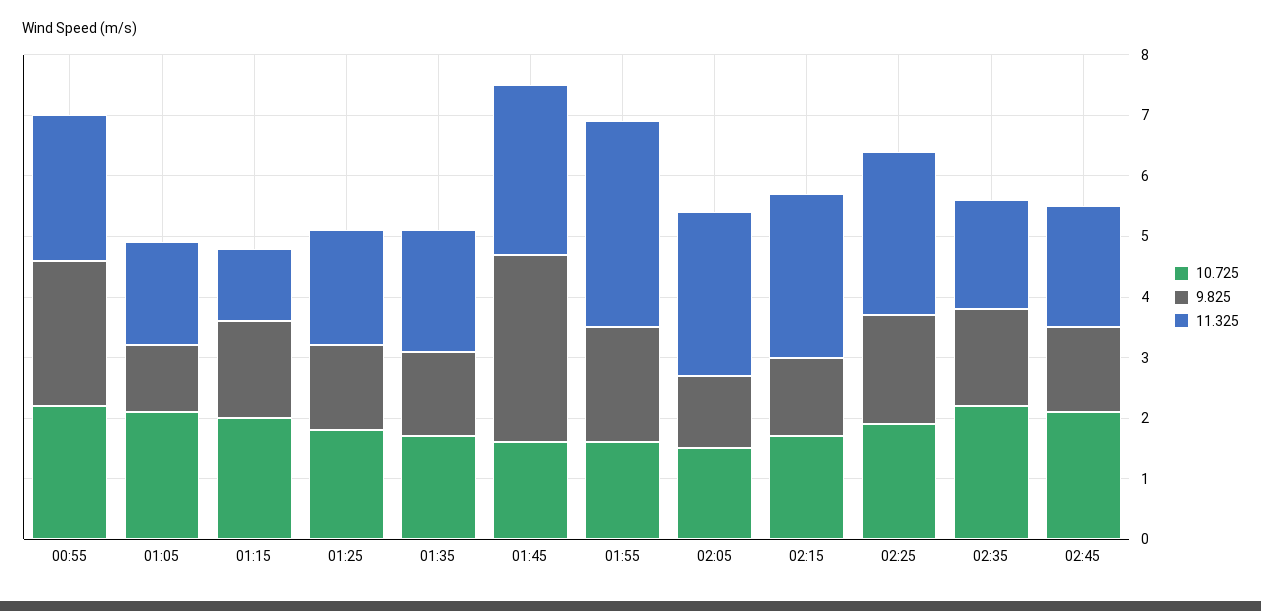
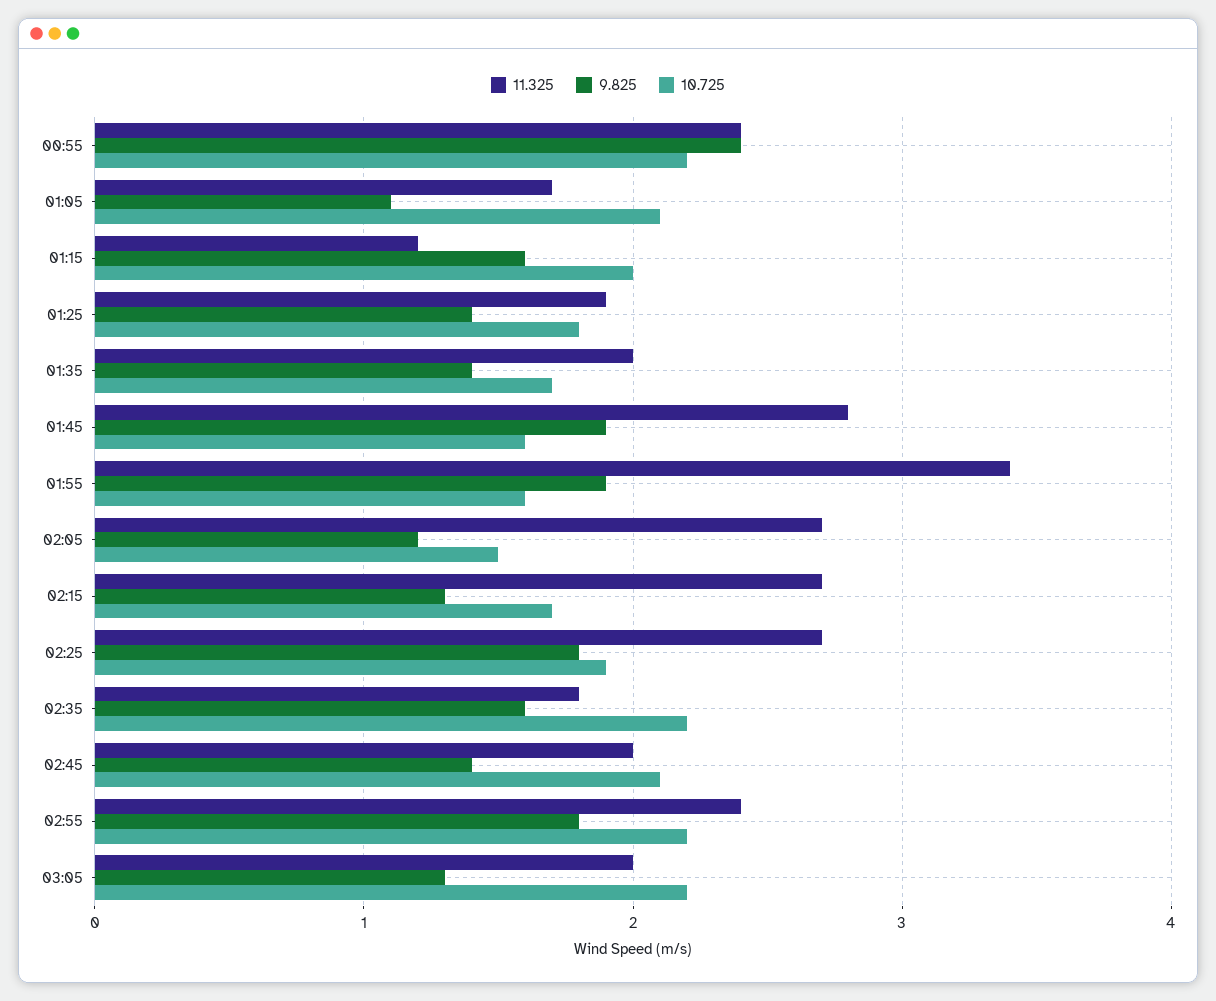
9.825, 01:45: 3 -> 1.9
11.325, 02:55: none -> 2.4
9.825, 02:55: none -> 1.8
10.725, 02:55: none -> 2.2
11.325, 03:05: none -> 2
9.825, 03:05: none -> 1.3
10.725, 03:05: none -> 2.2

